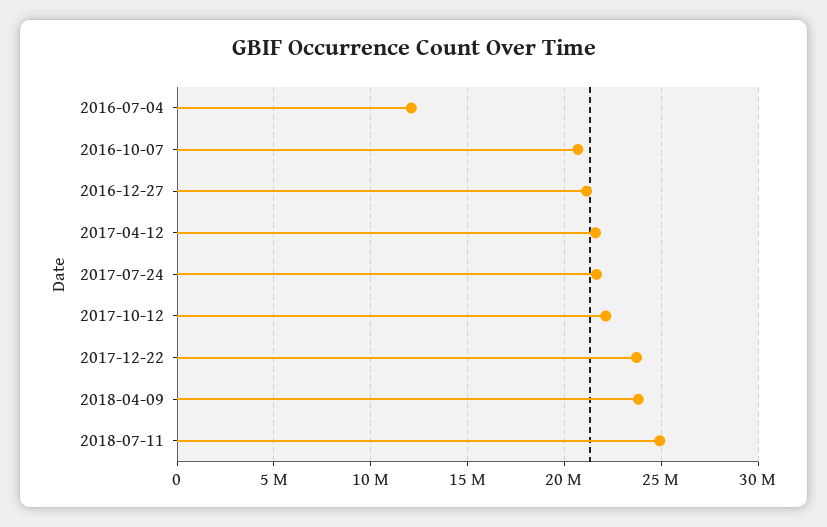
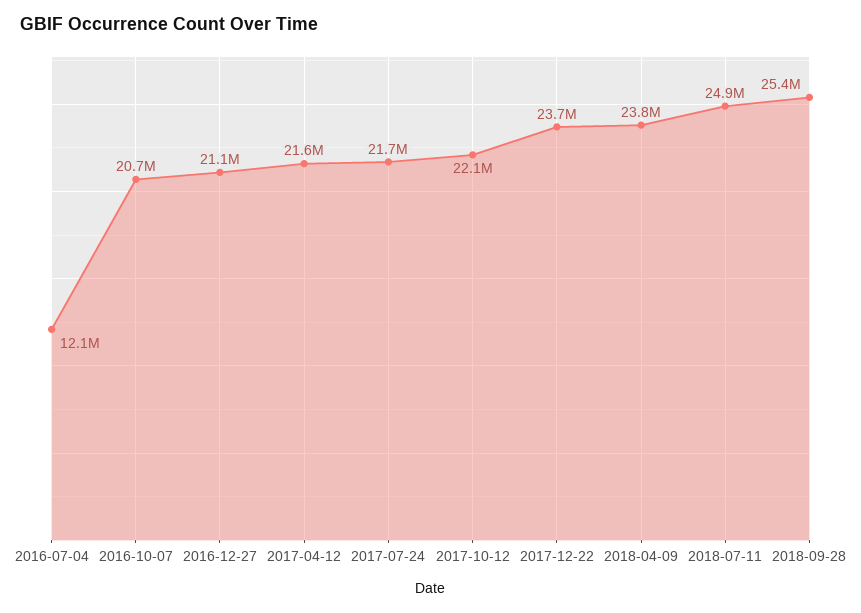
2018-09-28: none -> 25400000

